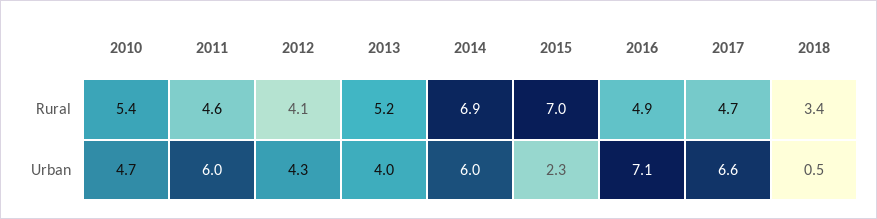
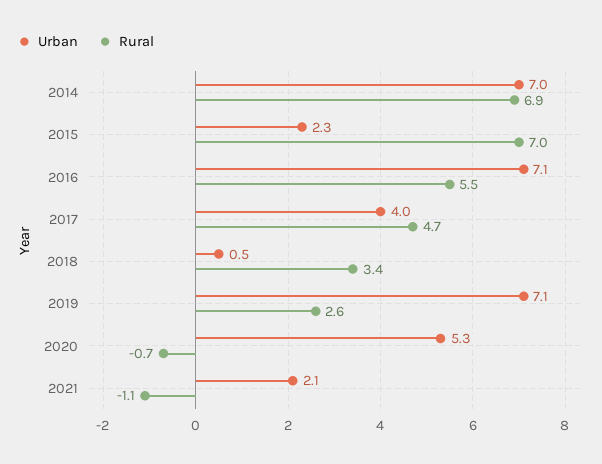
Rural, 2010: 5.4 -> none
Rural, 2011: 4.6 -> none
Rural, 2012: 4.1 -> none
Rural, 2013: 5.2 -> none
Rural, 2016: 4.9 -> 5.5
Urban, 2010: 4.7 -> none
Urban, 2011: 6 -> none
Urban, 2012: 4.3 -> none
Urban, 2013: 4 -> none
Urban, 2014: 6 -> 7
Urban, 2017: 6.6 -> 4
Urban, 2019: none -> 7.1
Rural, 2019: none -> 2.6
Urban, 2020: none -> 5.3
Rural, 2020: none -> -0.7
Urban, 2021: none -> 2.1
Rural, 2021: none -> -1.1

